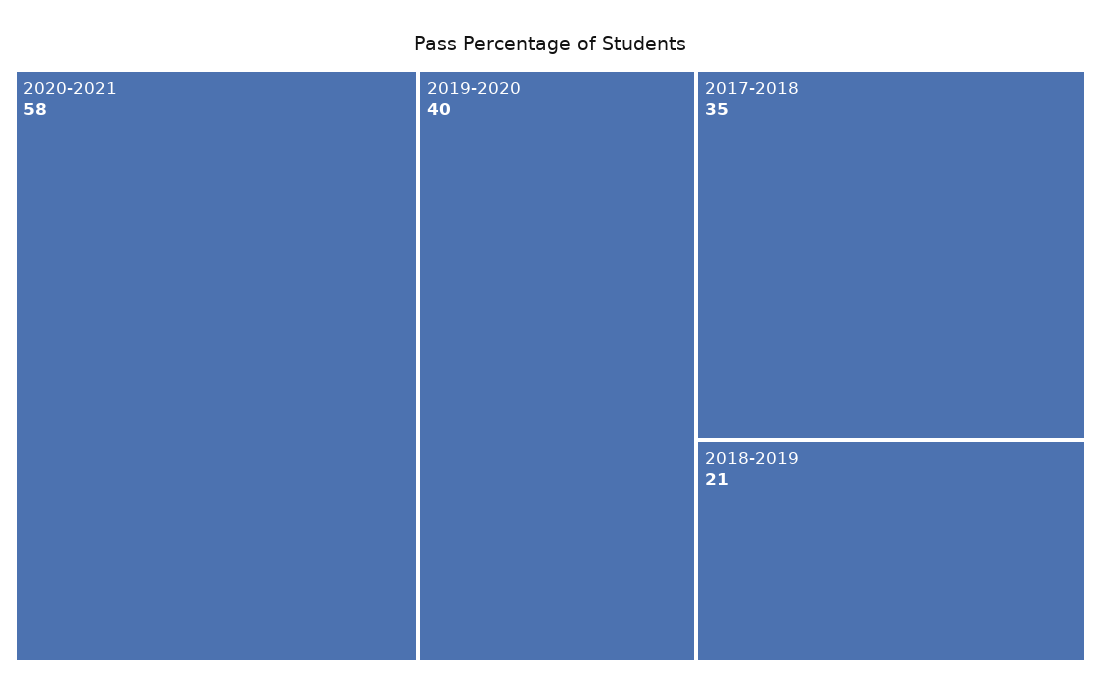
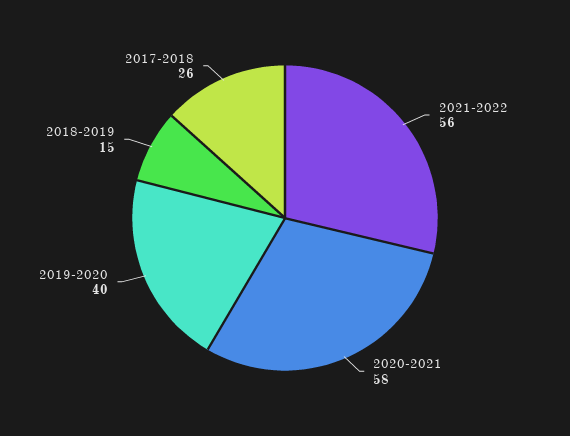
2017-2018: 35 -> 26
2018-2019: 21 -> 15
2021-2022: none -> 56

